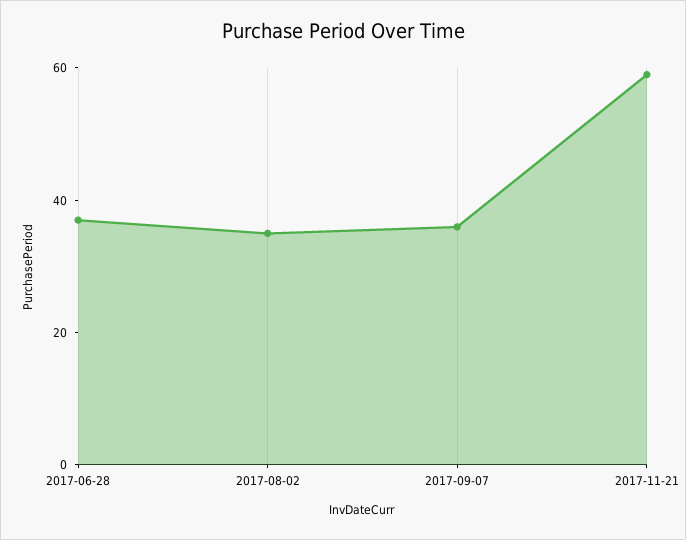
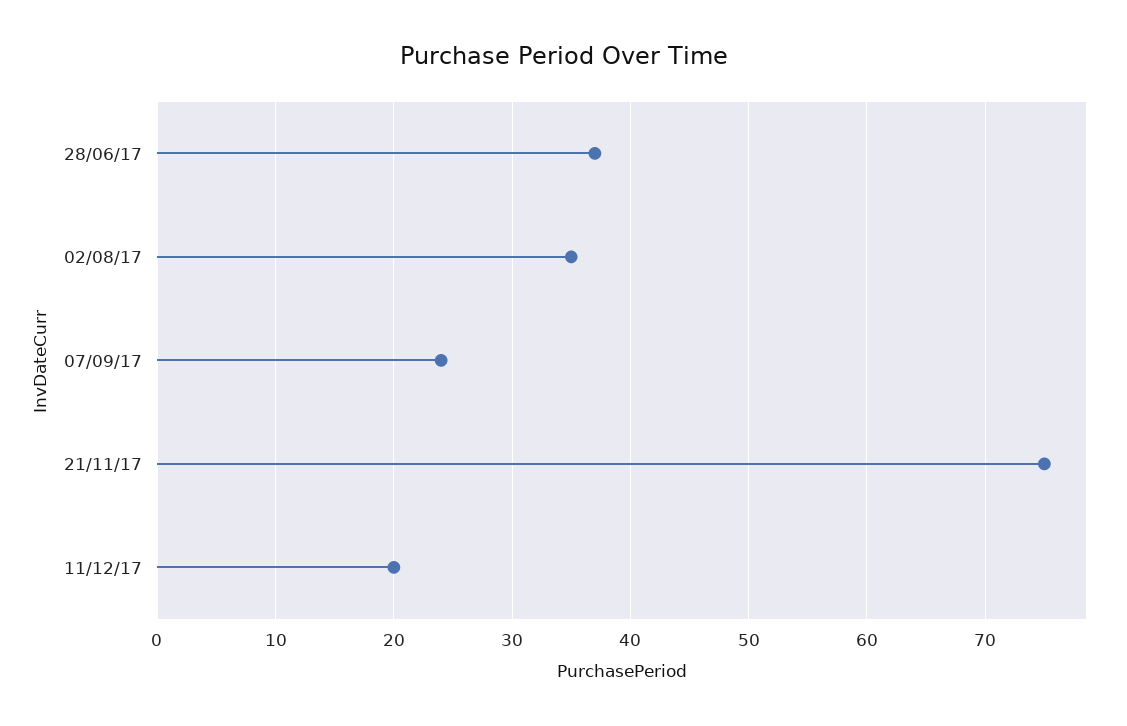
2017-09-07: 35 -> 24
2017-11-21: 60 -> 75
11/12/17: none -> 20

